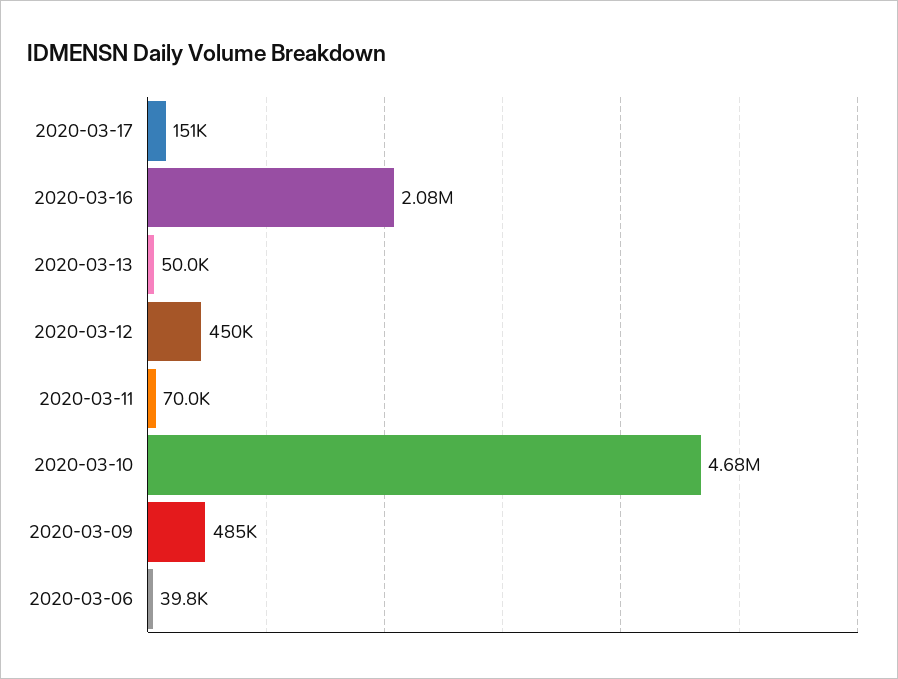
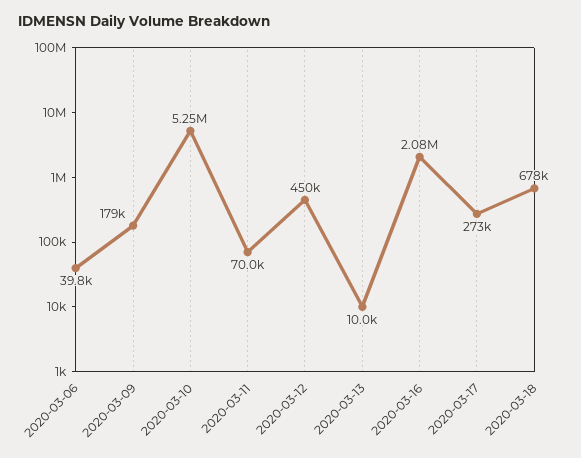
2020-03-17: 151000 -> 273000
2020-03-13: 50000 -> 10000
2020-03-10: 4680000 -> 5250000
2020-03-09: 485000 -> 179000
2020-03-18: none -> 678000

